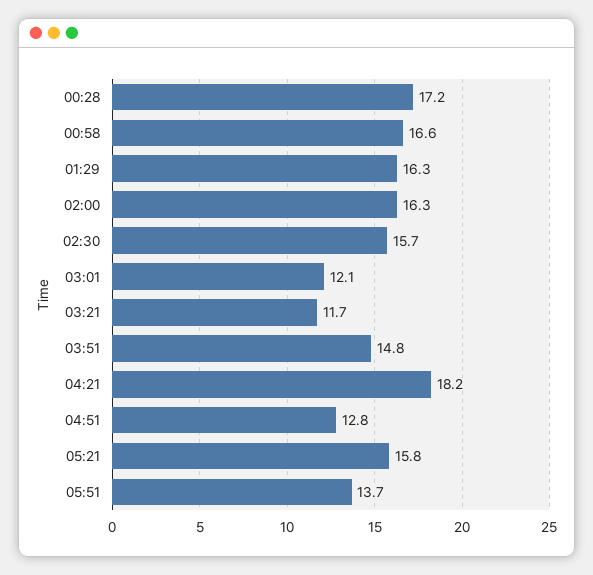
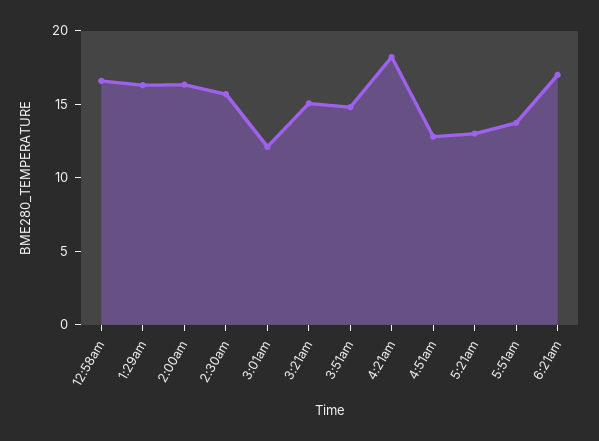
00:28: 17.2 -> none
03:21: 11.7 -> 15
05:21: 15.8 -> 13
6:21am: none -> 17

